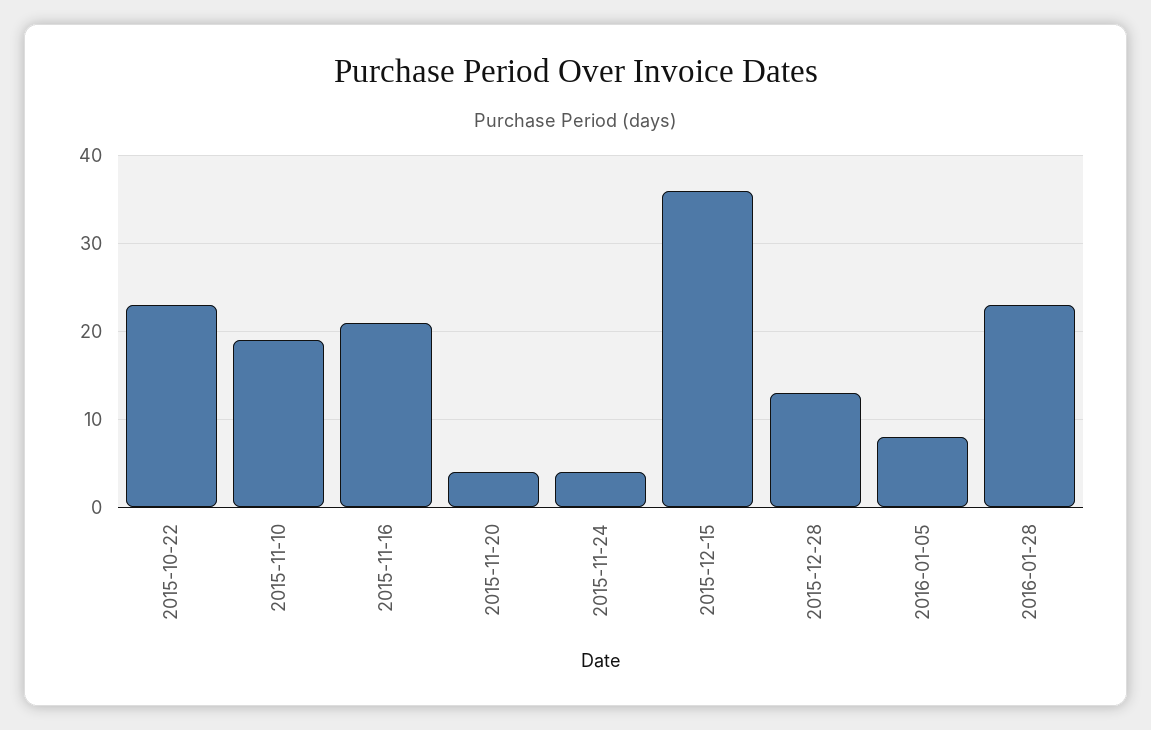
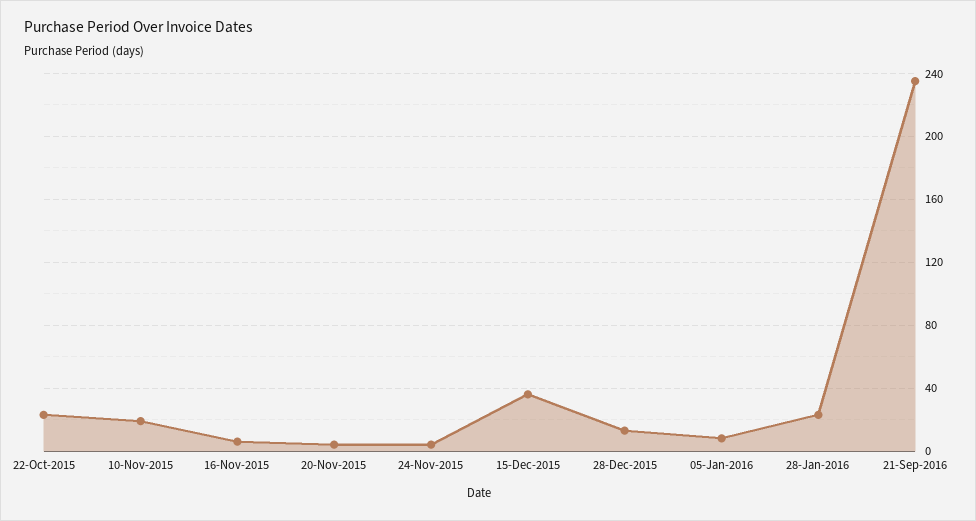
2015-11-16: 21 -> 5
21-Sep-2016: none -> 235

